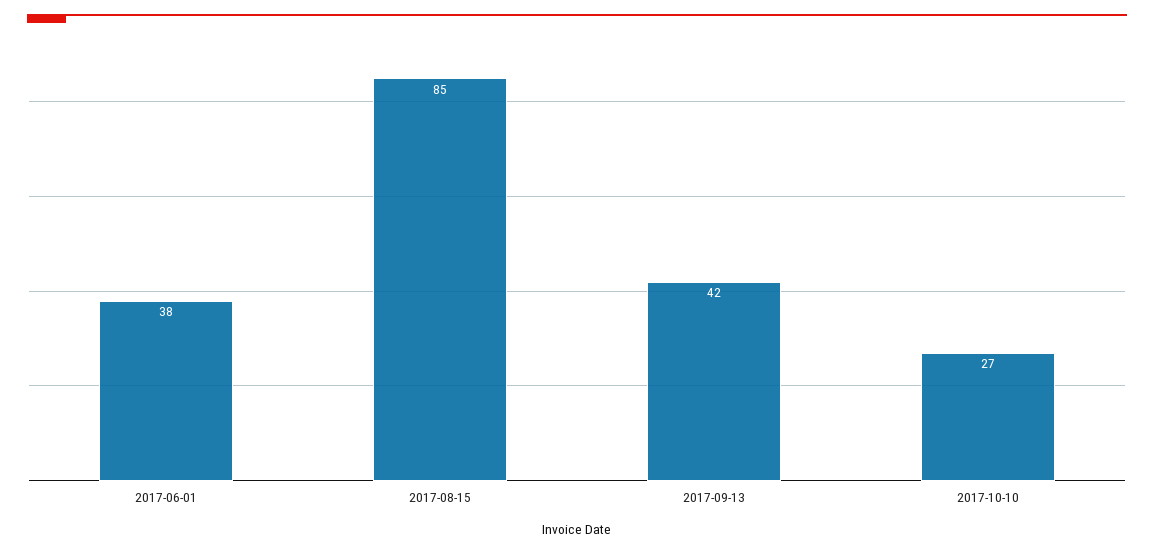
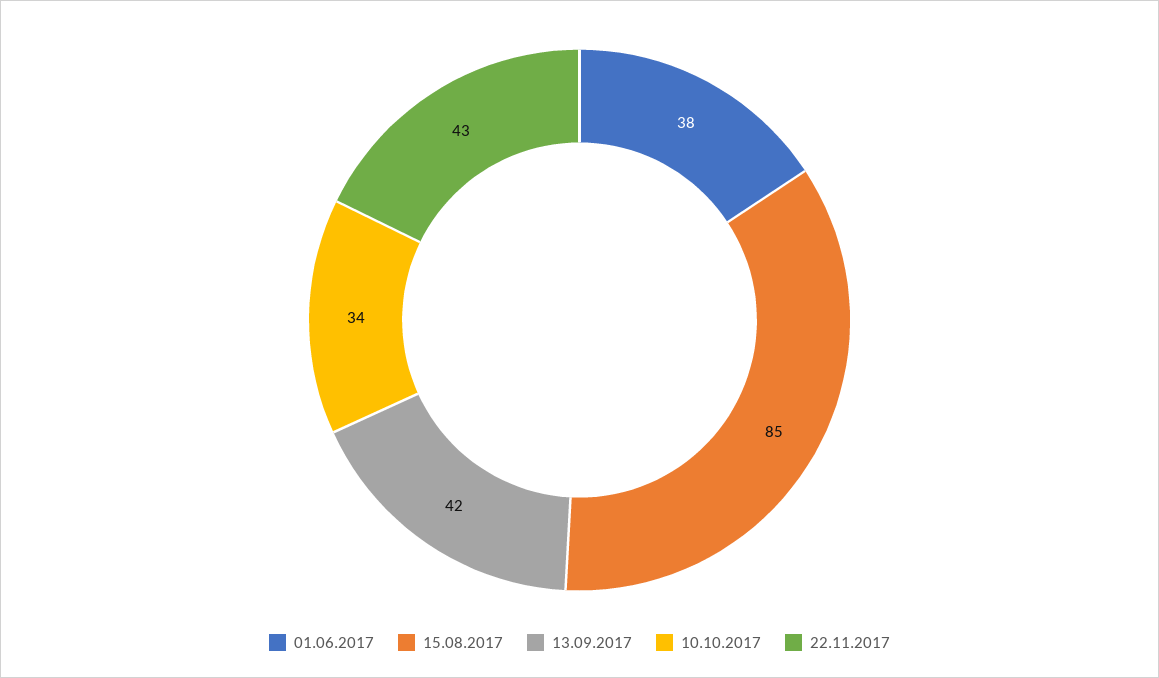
2017-10-10: 27 -> 34
22.11.2017: none -> 43

